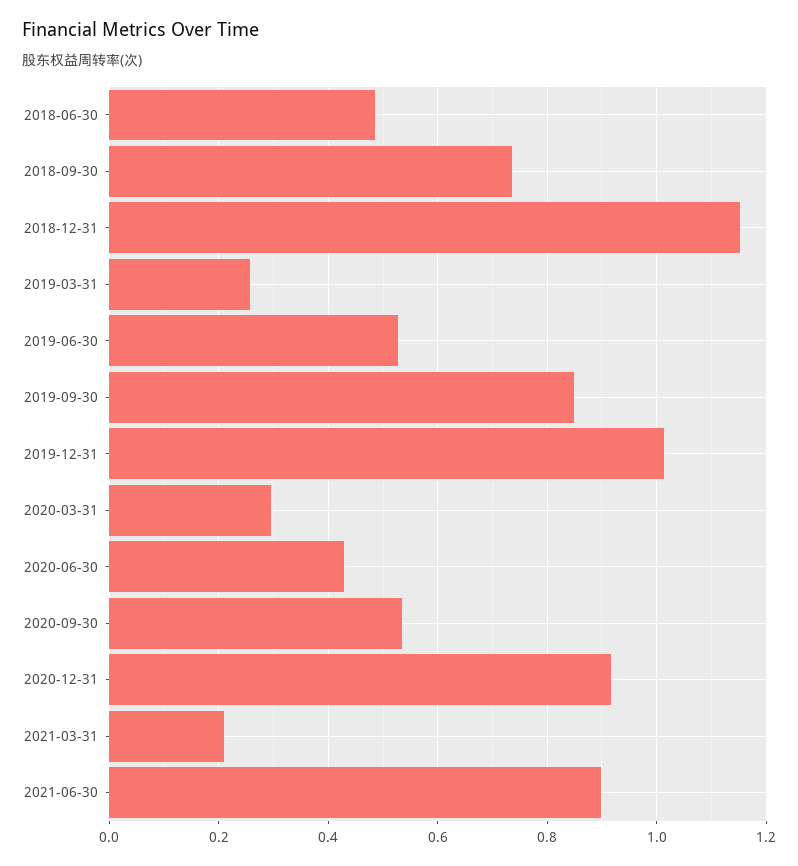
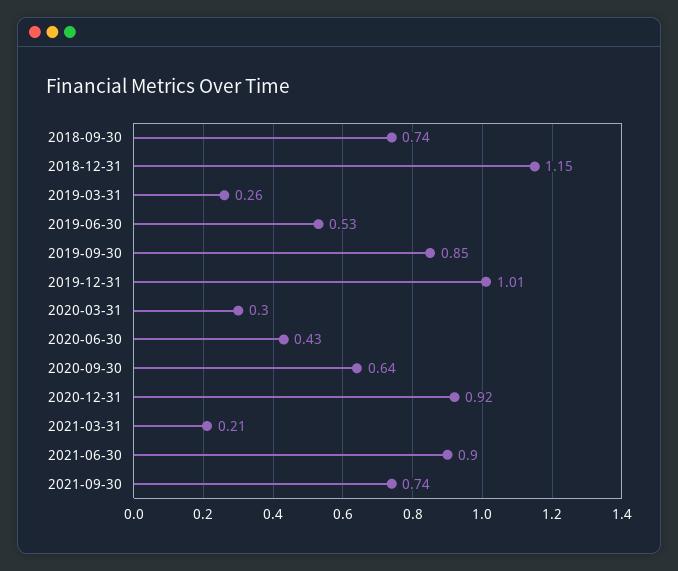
2018-06-30: 0.48 -> none
2020-09-30: 0.54 -> 0.64
2021-09-30: none -> 0.74

